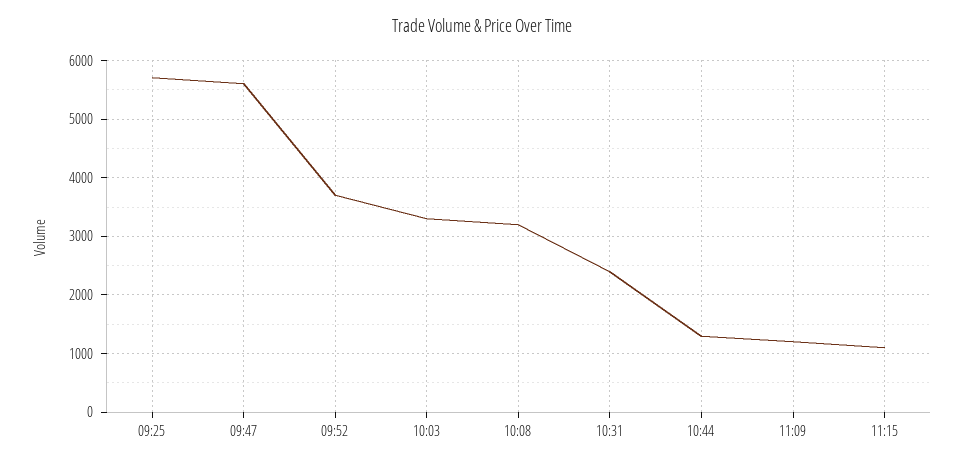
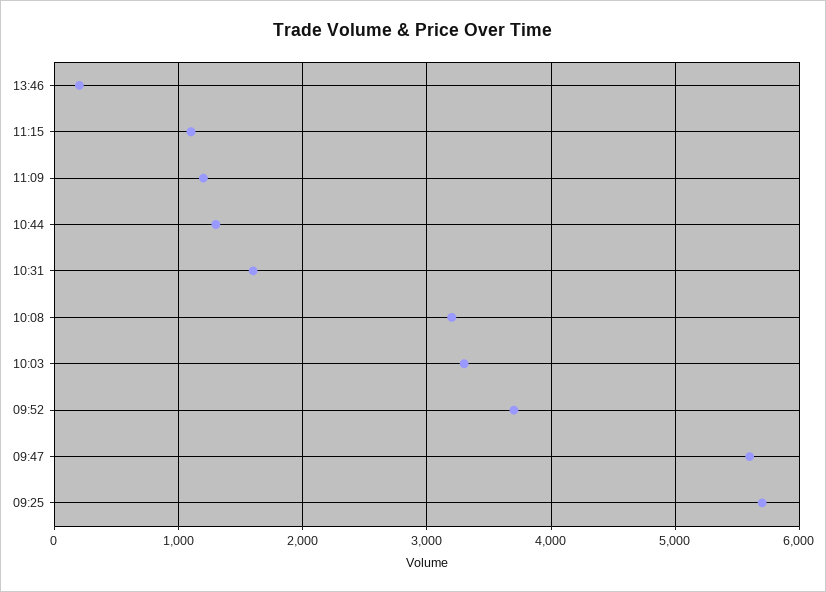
10:31: 2400 -> 1600
13:46: none -> 200

